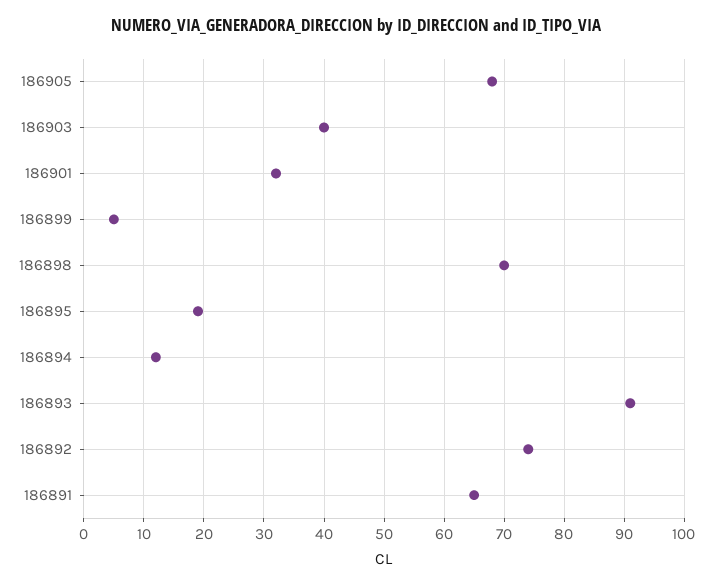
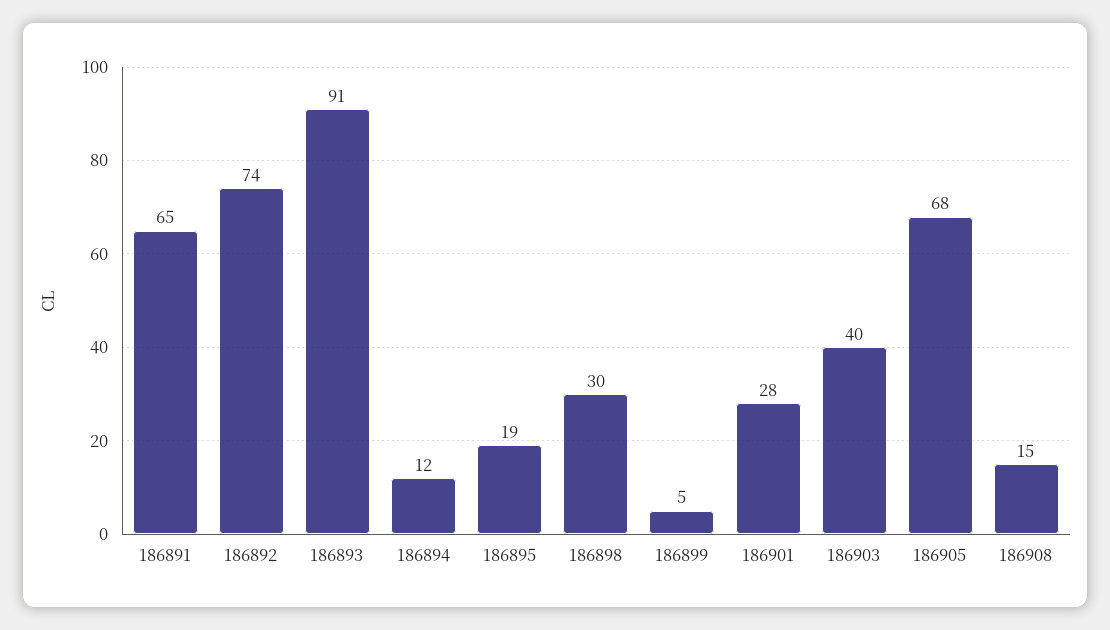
186901: 32 -> 28
186898: 70 -> 30
186908: none -> 15

